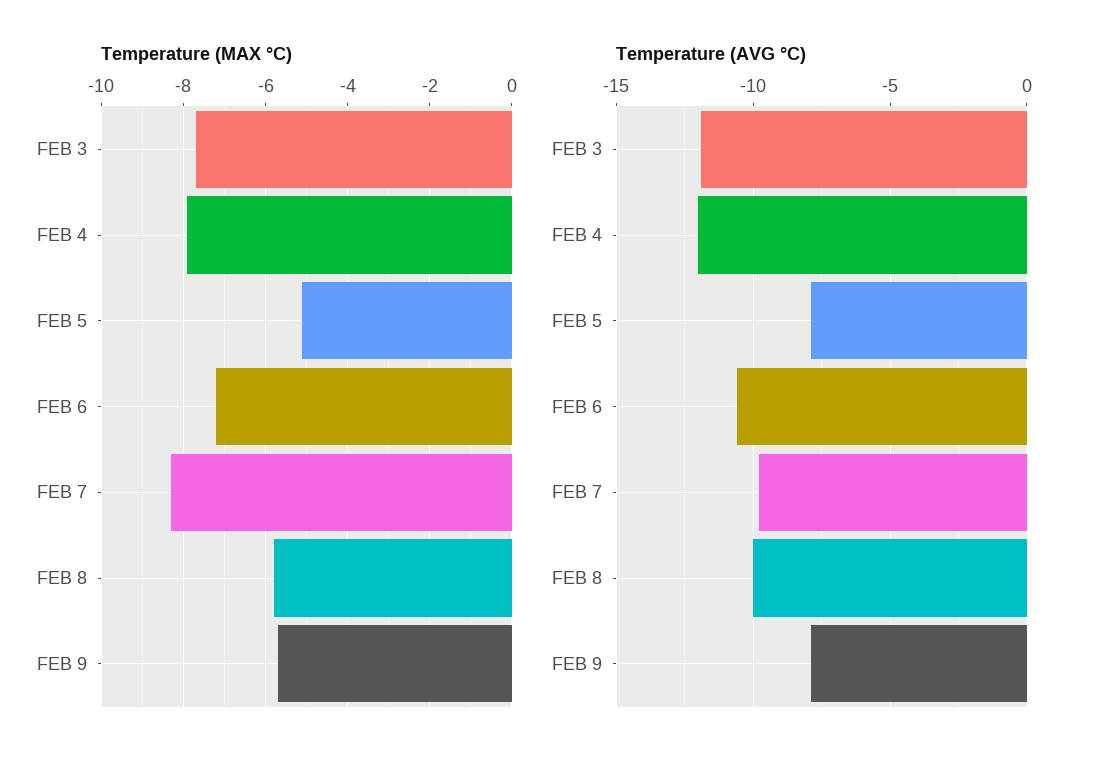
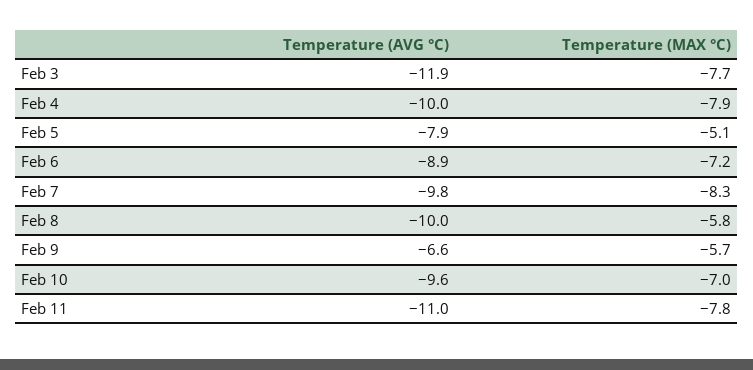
Temperature (AVG °C), FEB 4: -12 -> -10
Temperature (AVG °C), FEB 6: -10.5 -> -8.9
Temperature (AVG °C), FEB 9: -8 -> -6.6
Temperature (AVG °C), Feb 10: none -> -9.6
Temperature (MAX °C), Feb 10: none -> -7
Temperature (AVG °C), Feb 11: none -> -11
Temperature (MAX °C), Feb 11: none -> -7.8

